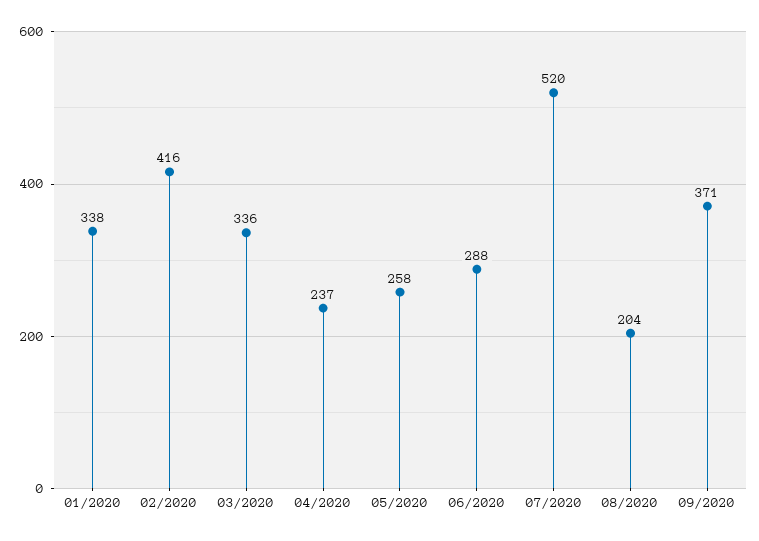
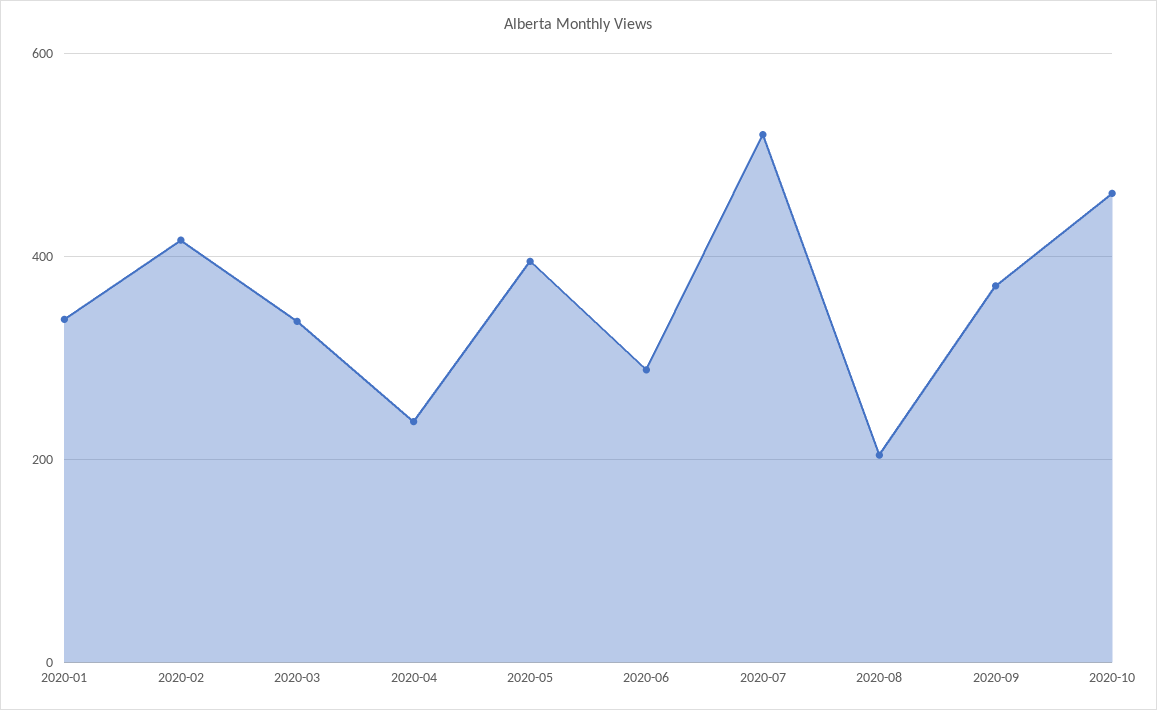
05/2020: 258 -> 400
2020-10: none -> 460

